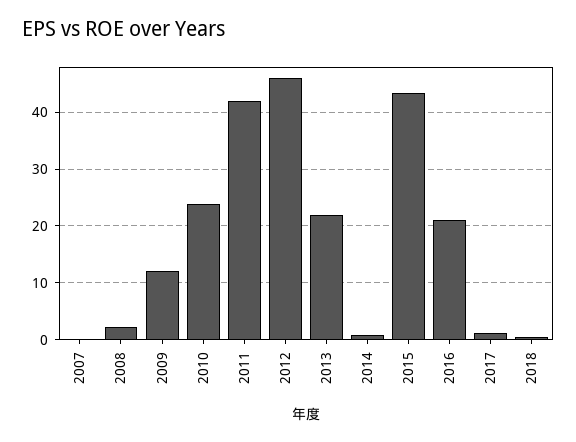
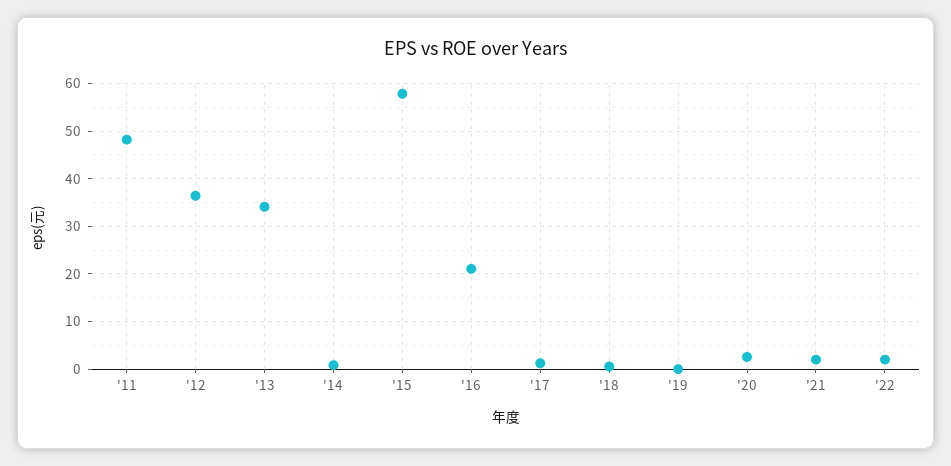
2007: 0 -> none
2008: 2 -> none
2009: 12 -> none
2010: 24 -> none
2011: 42 -> 48
2012: 46 -> 36
2013: 22 -> 34
2015: 44 -> 58
'19: none -> 0
'20: none -> 2
'21: none -> 2
'22: none -> 2

